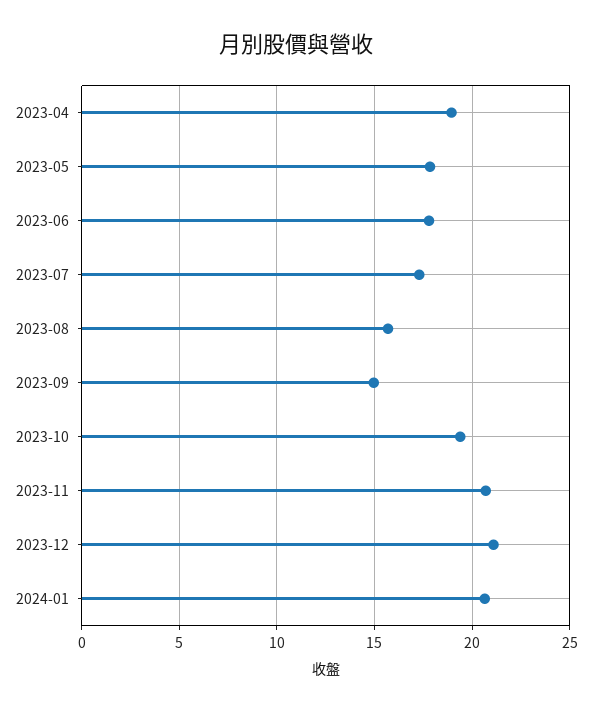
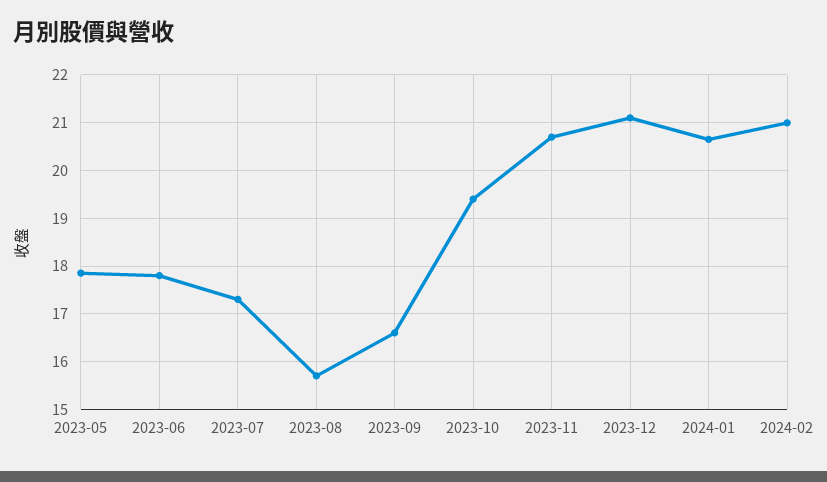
2023-04: 19 -> none
2023-09: 15 -> 16.6
2024-02: none -> 21

